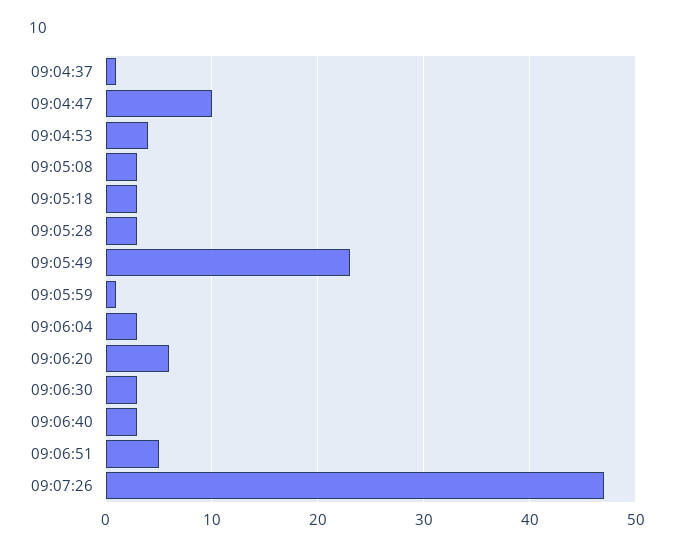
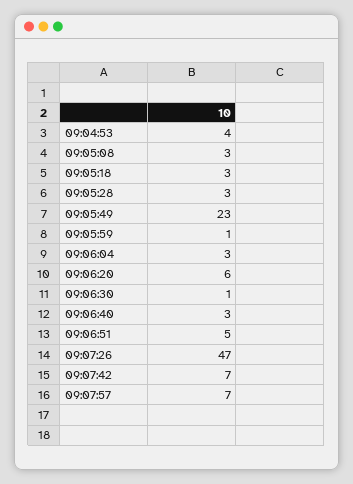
09:04:37: 1 -> none
09:04:47: 10 -> none
09:06:30: 3 -> 1
09:07:42: none -> 7
09:07:57: none -> 7

